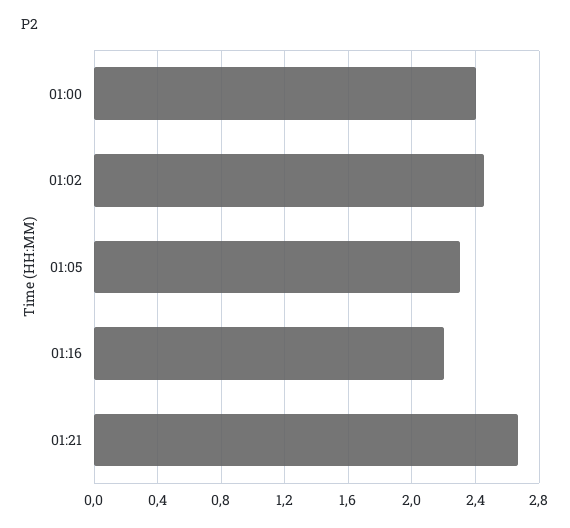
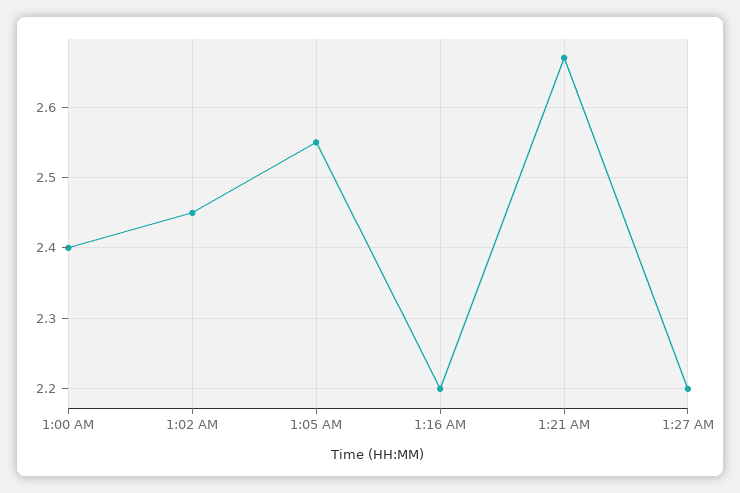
01:05: 2.3 -> 2.55
1:27 AM: none -> 2.2

